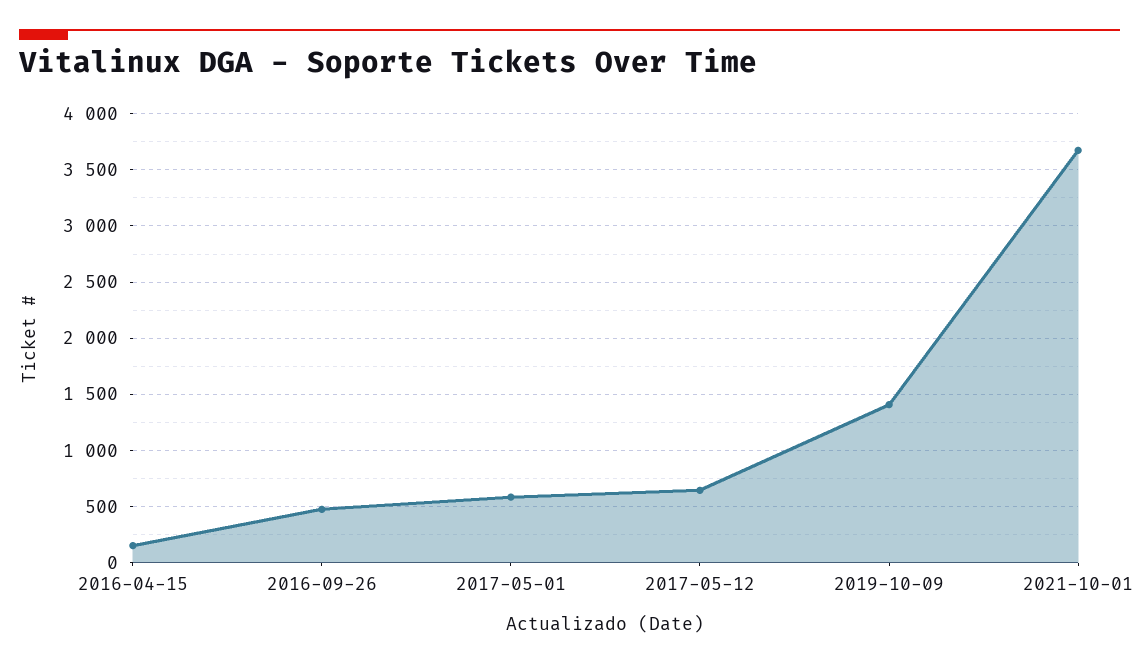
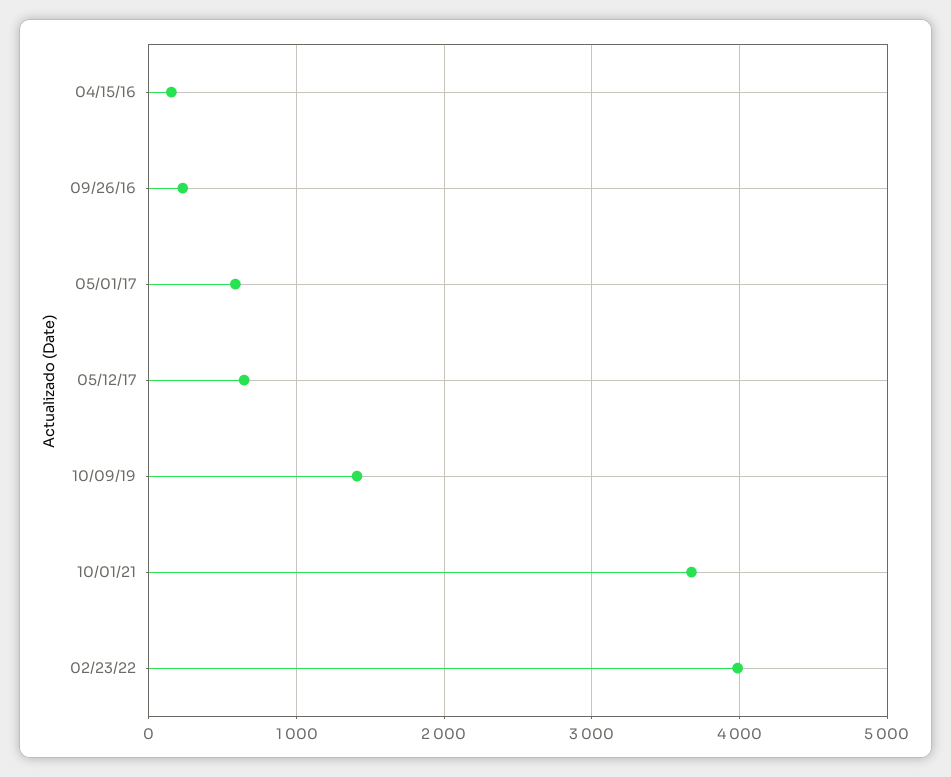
2016-09-26: 500 -> 200
02/23/22: none -> 4000

